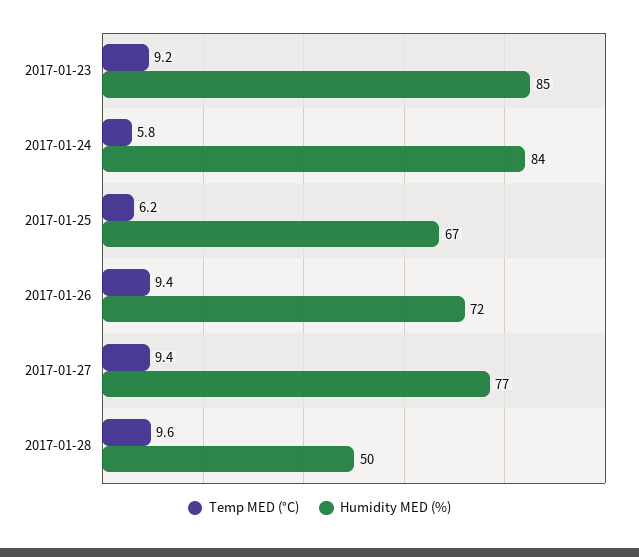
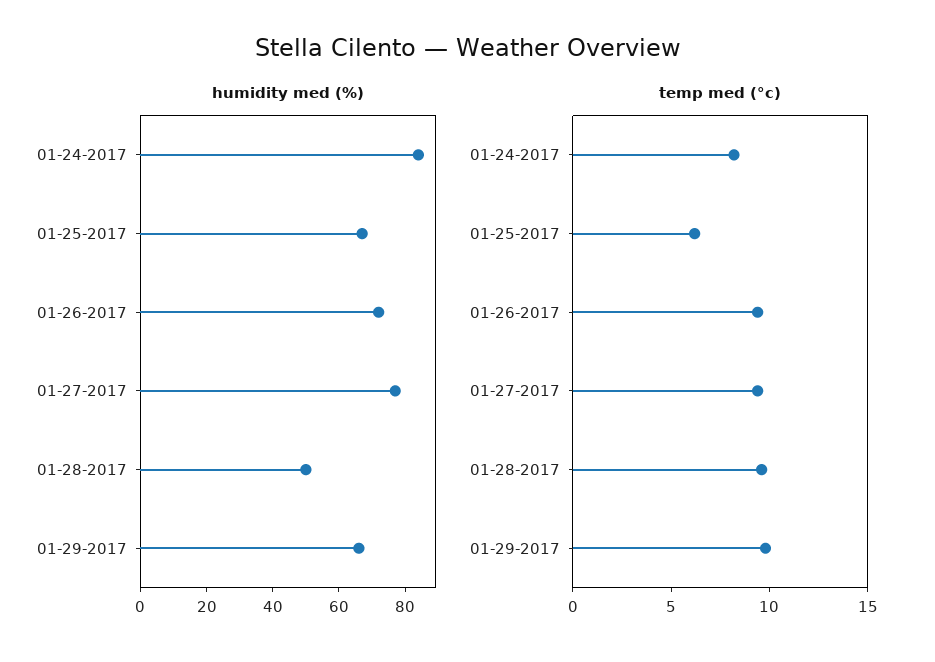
Temp MED (°C), 2017-01-23: 9.2 -> none
Humidity MED (%), 2017-01-23: 85 -> none
Temp MED (°C), 2017-01-24: 5.8 -> 8
Humidity MED (%), 01-29-2017: none -> 65
Temp MED (°C), 01-29-2017: none -> 10

